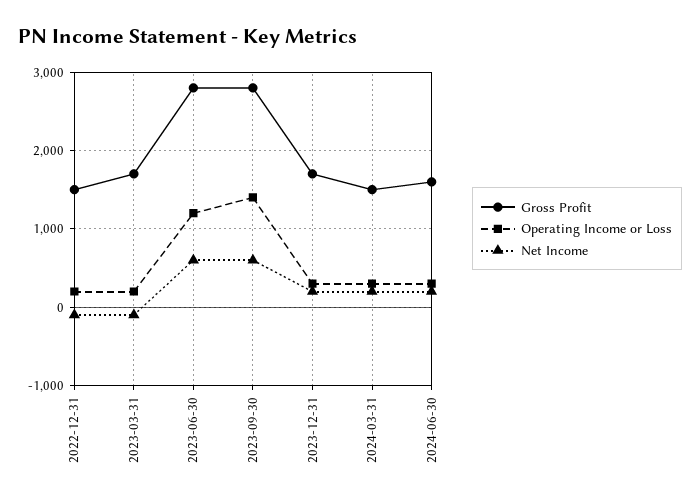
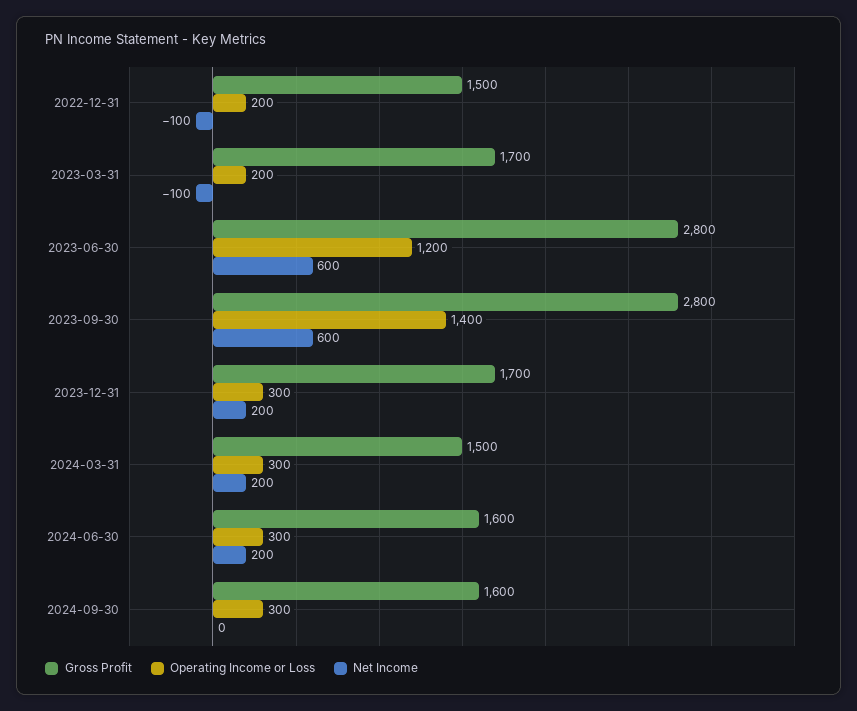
Gross Profit, 2024-09-30: none -> 1600
Operating Income or Loss, 2024-09-30: none -> 300
Net Income, 2024-09-30: none -> 0

